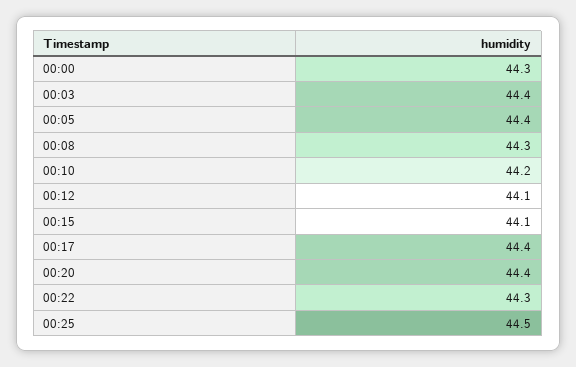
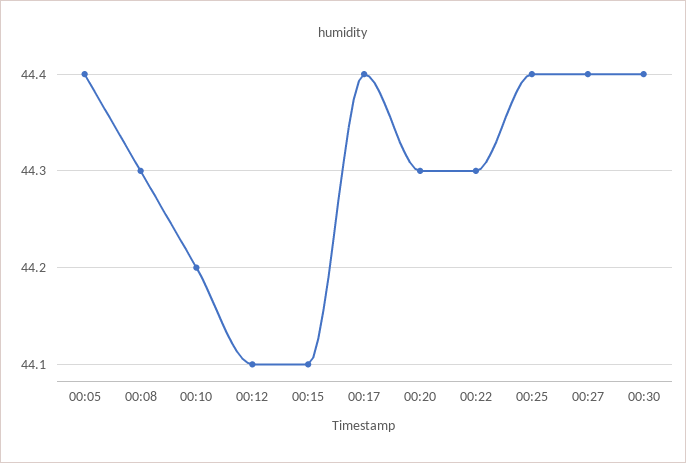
00:00: 44.3 -> none
00:03: 44.4 -> none
00:20: 44.4 -> 44.3
00:25: 44.5 -> 44.4
00:27: none -> 44.4
00:30: none -> 44.4

